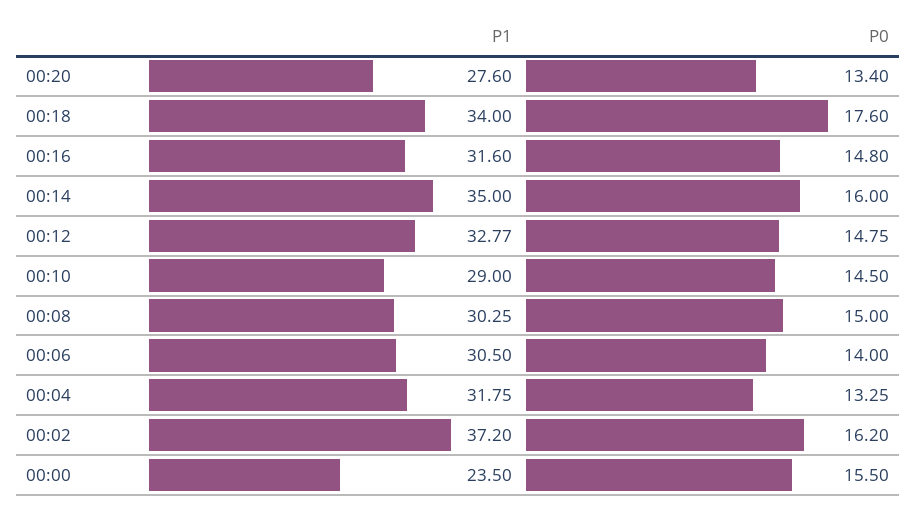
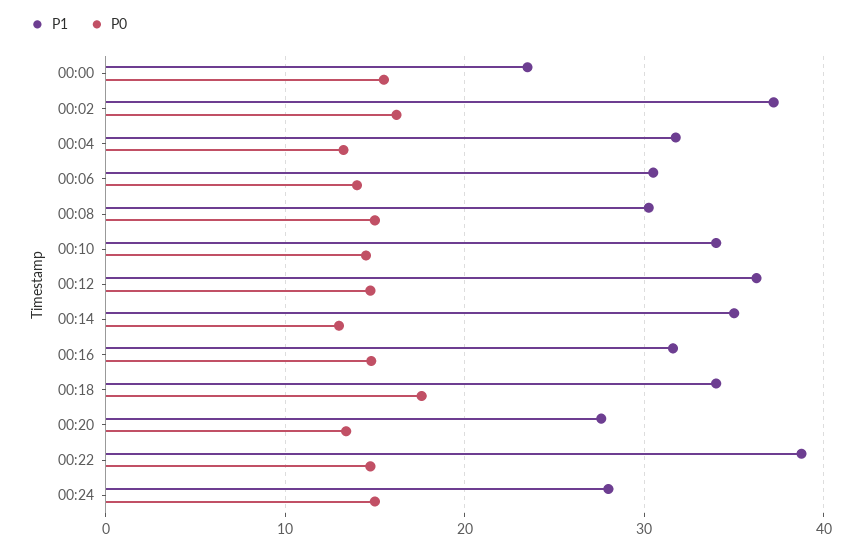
P0, 00:14: 16 -> 13
P1, 00:12: 32.77 -> 36
P1, 00:10: 29 -> 34
P1, 00:22: none -> 39
P0, 00:22: none -> 15
P1, 00:24: none -> 28
P0, 00:24: none -> 15

